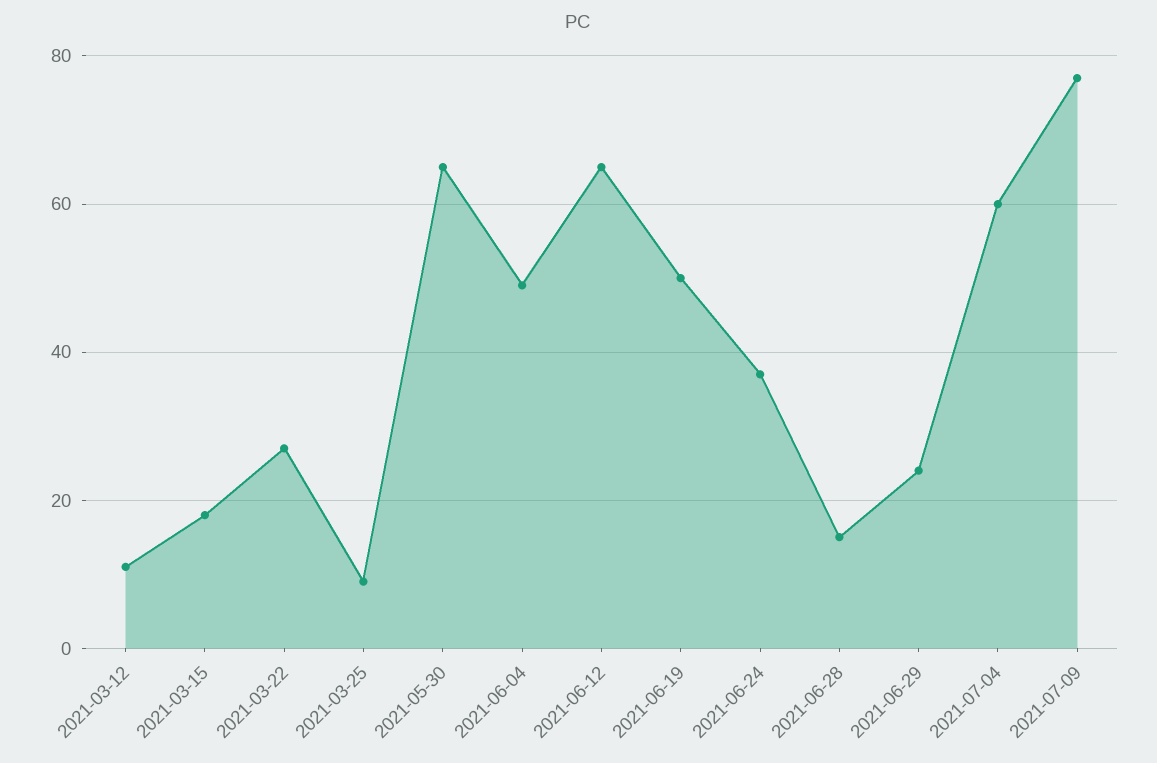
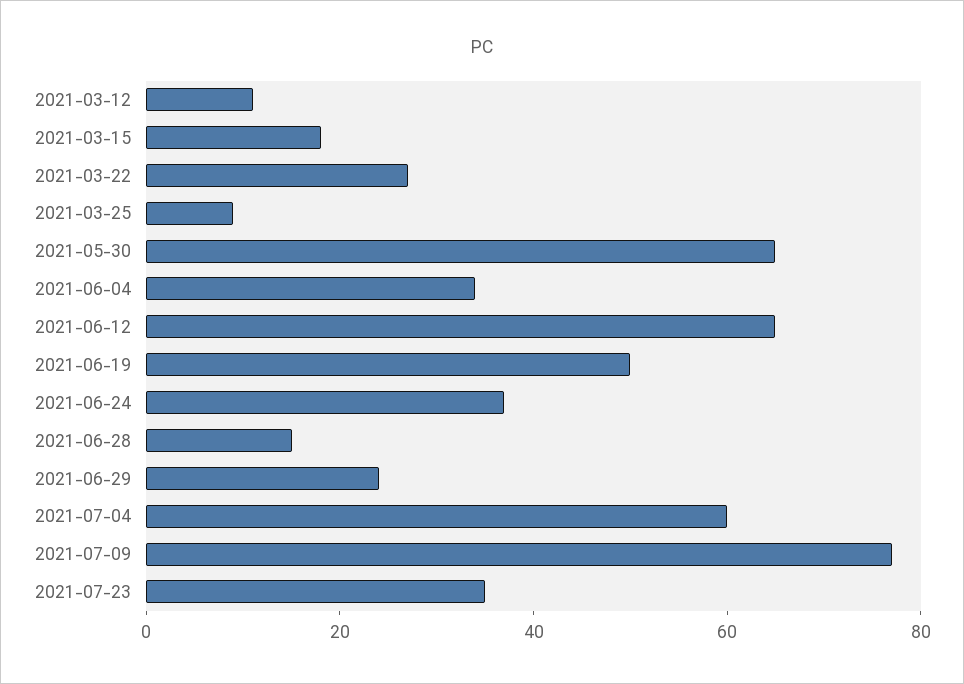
2021-06-04: 50 -> 35
2021-07-23: none -> 35

